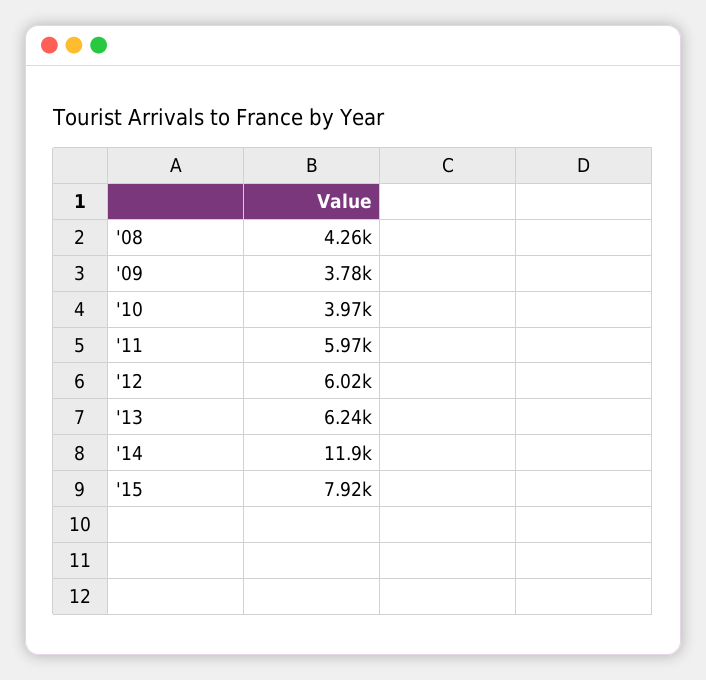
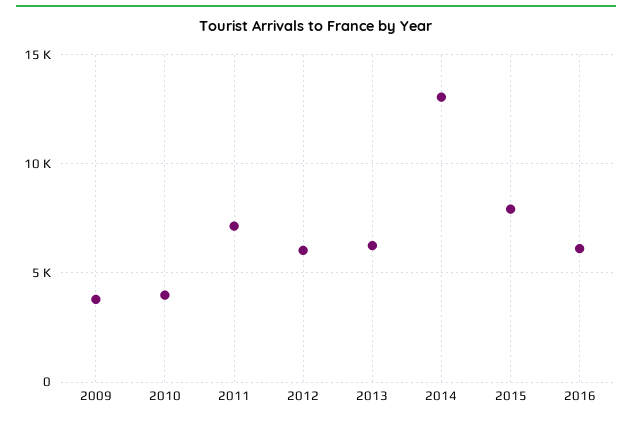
'08: 4260 -> none
'11: 5970 -> 7000
'14: 11900 -> 13000
2016: none -> 6000

